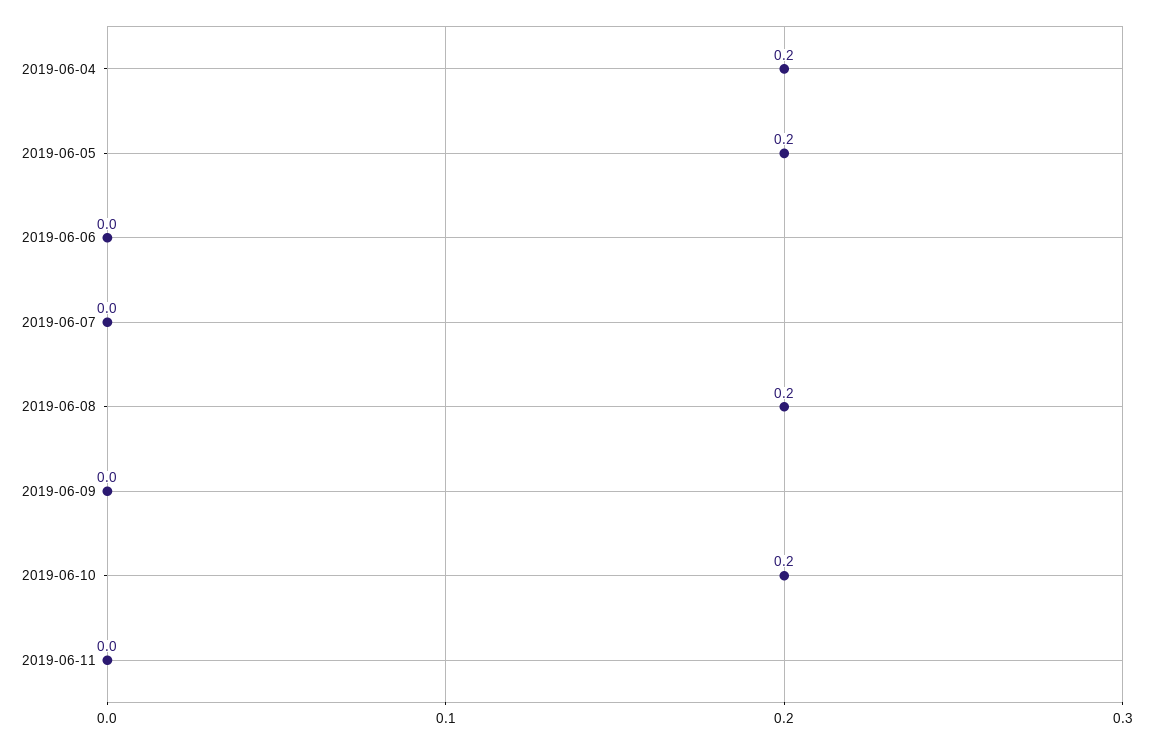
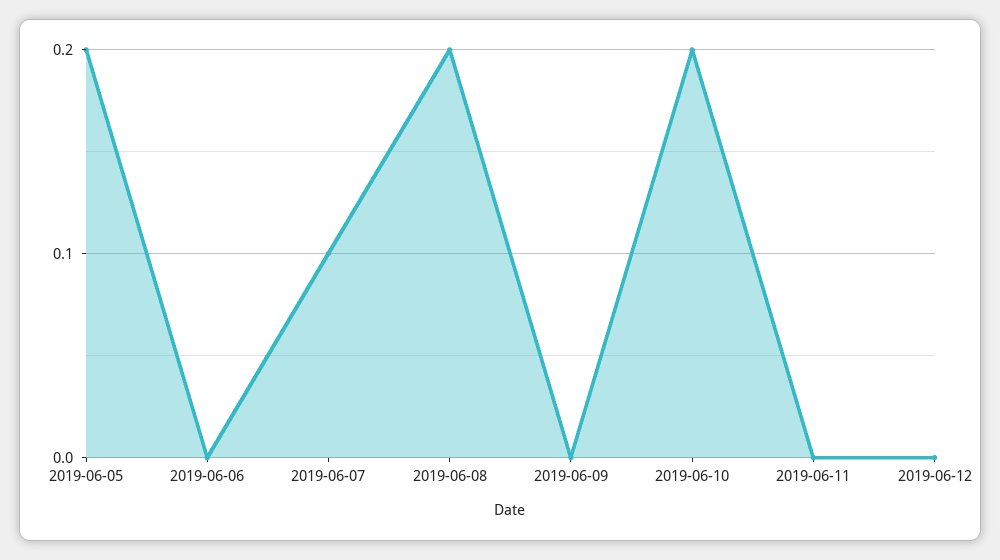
2019-06-04: 0.2 -> none
2019-06-07: 0 -> 0.1
2019-06-12: none -> 0

